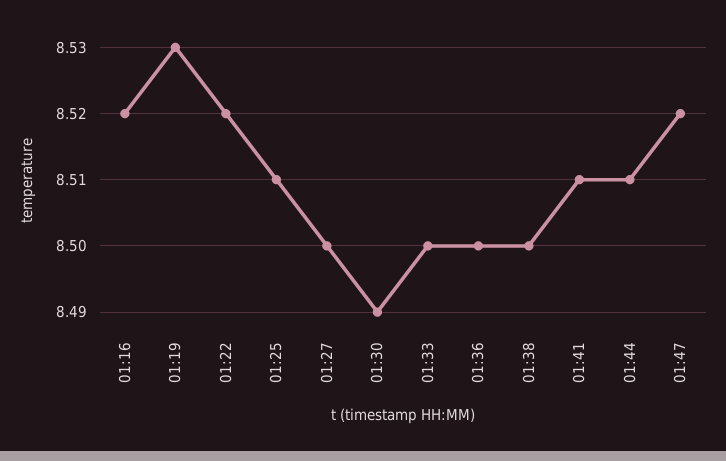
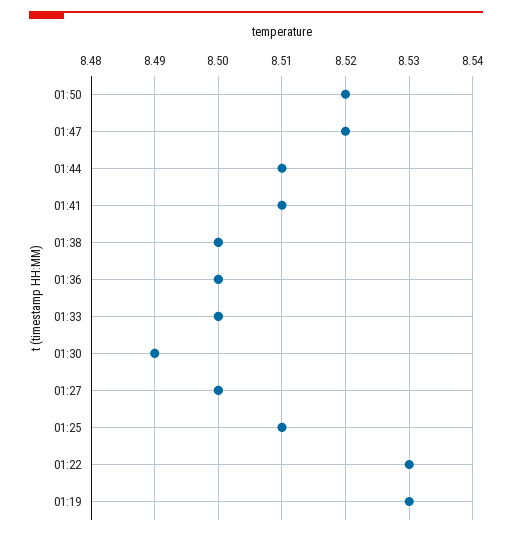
01:16: 8.52 -> none
01:22: 8.52 -> 8.53
01:50: none -> 8.52

